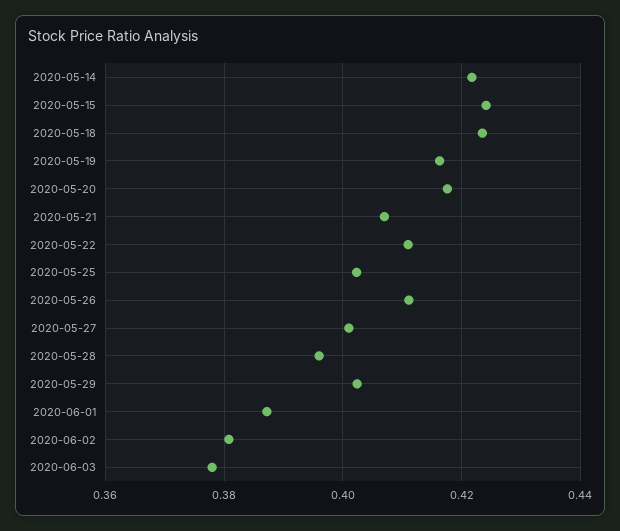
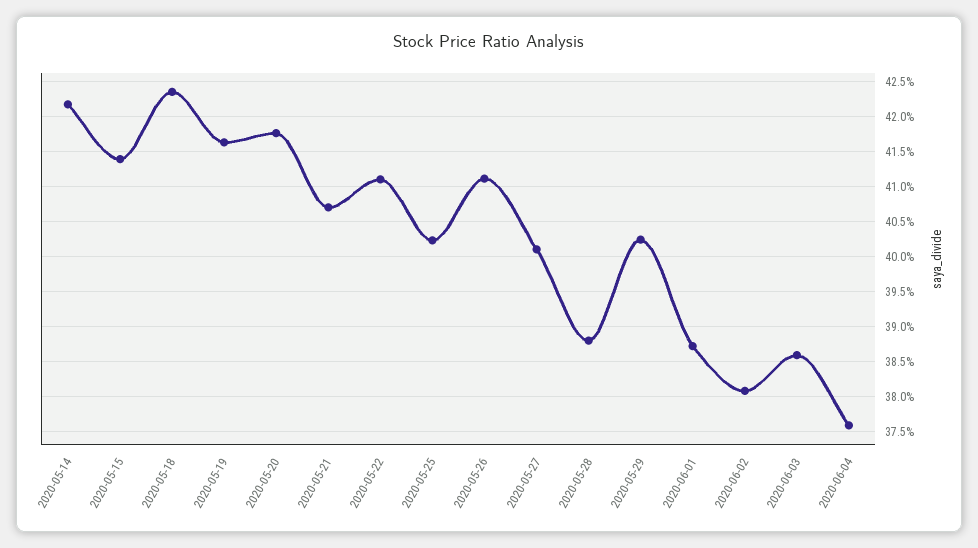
2020-05-15: 0.424 -> 0.414
2020-05-28: 0.396 -> 0.388
2020-06-03: 0.378 -> 0.386
2020-06-04: none -> 0.376

